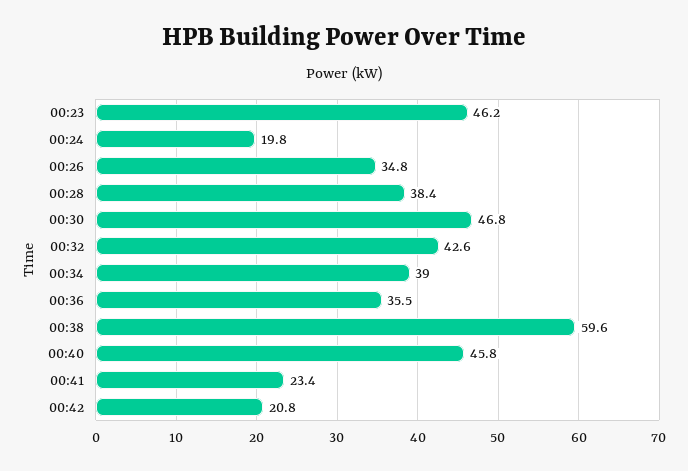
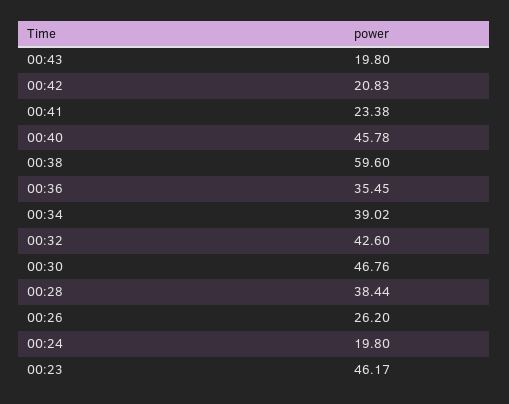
00:26: 34.8 -> 26.2
00:43: none -> 19.8

